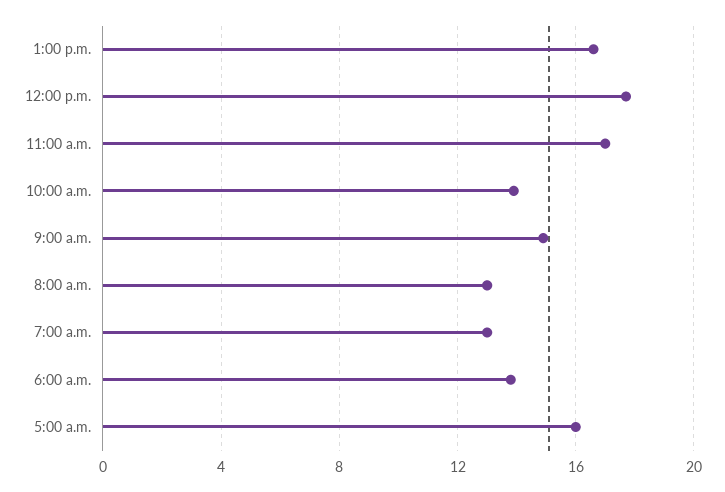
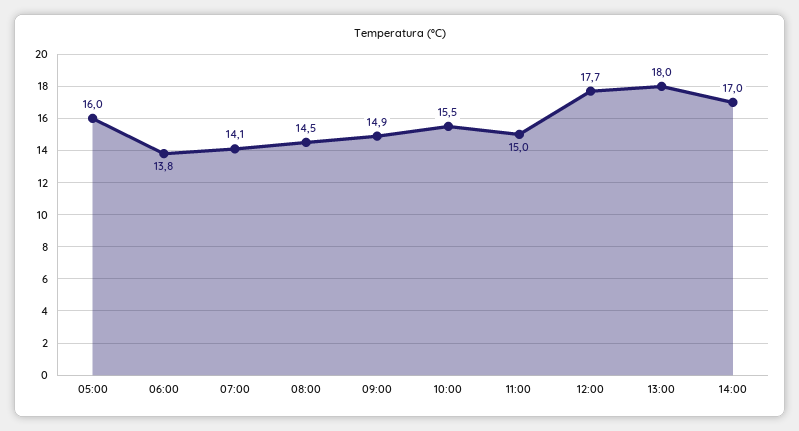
1:00 p.m.: 16.5 -> 18
11:00 a.m.: 17 -> 15
10:00 a.m.: 14 -> 15.5
8:00 a.m.: 13 -> 14.5
7:00 a.m.: 13 -> 14.1
14:00: none -> 17

